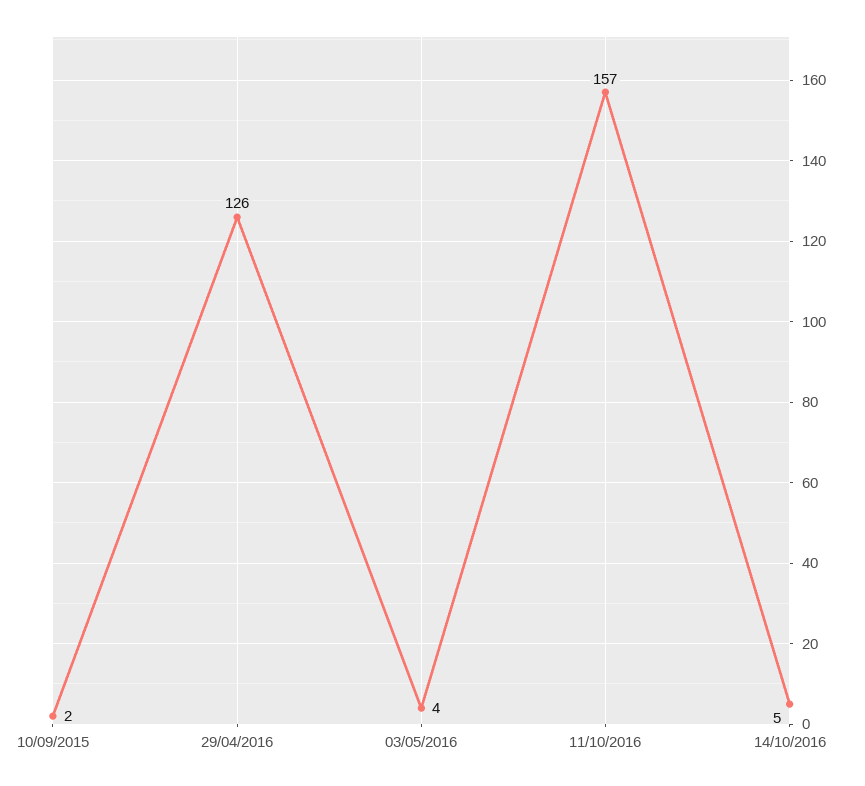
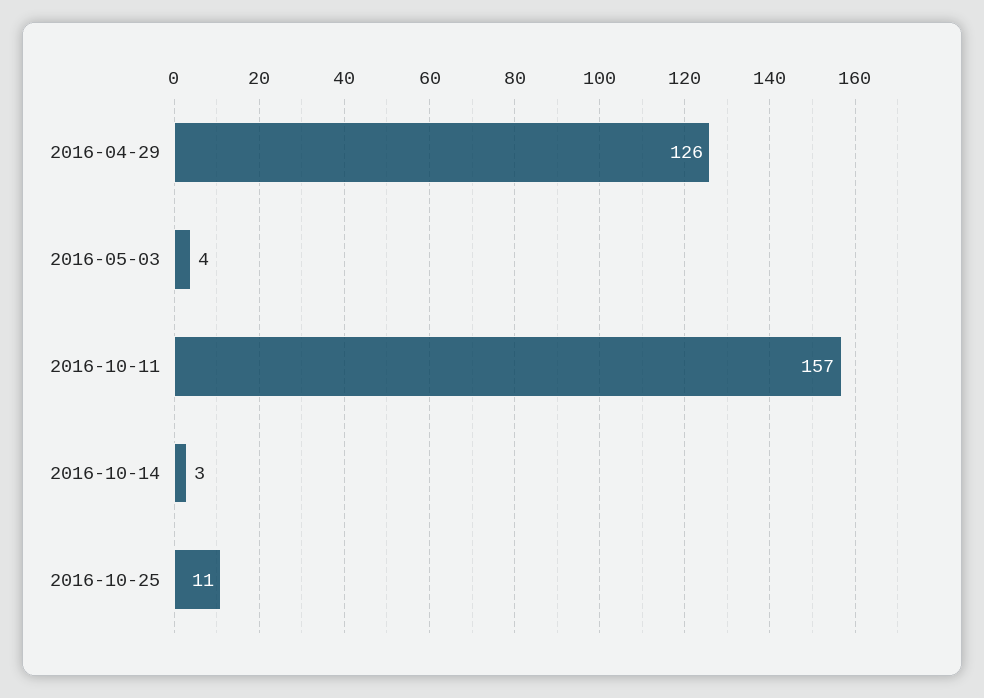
10/09/2015: 2 -> none
14/10/2016: 5 -> 3
2016-10-25: none -> 11

